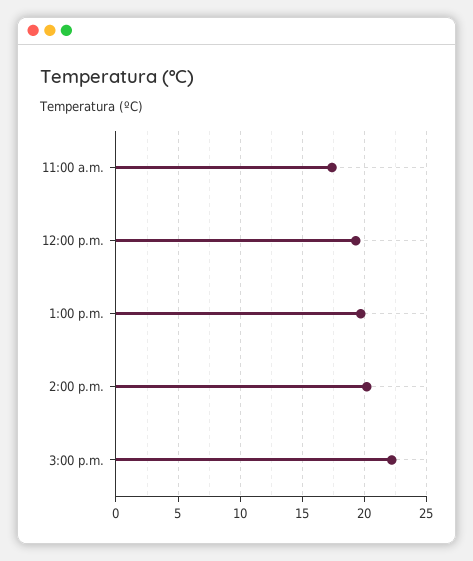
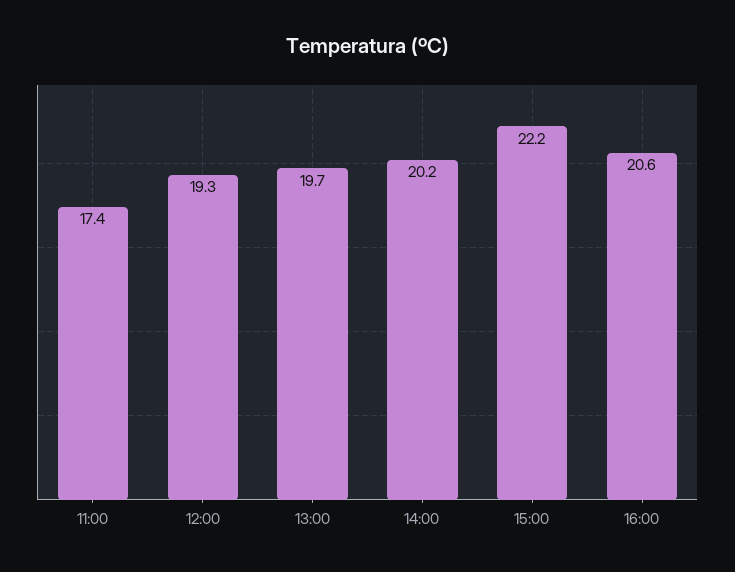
16:00: none -> 20.6

